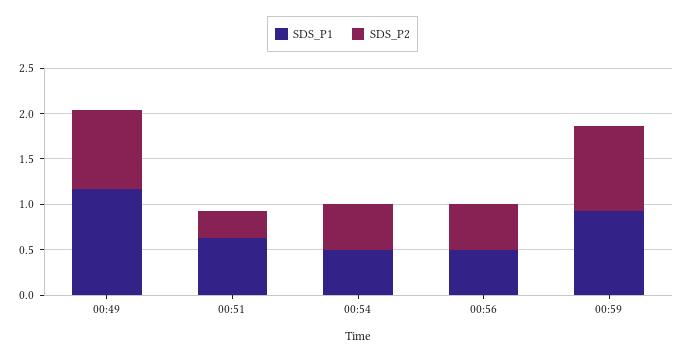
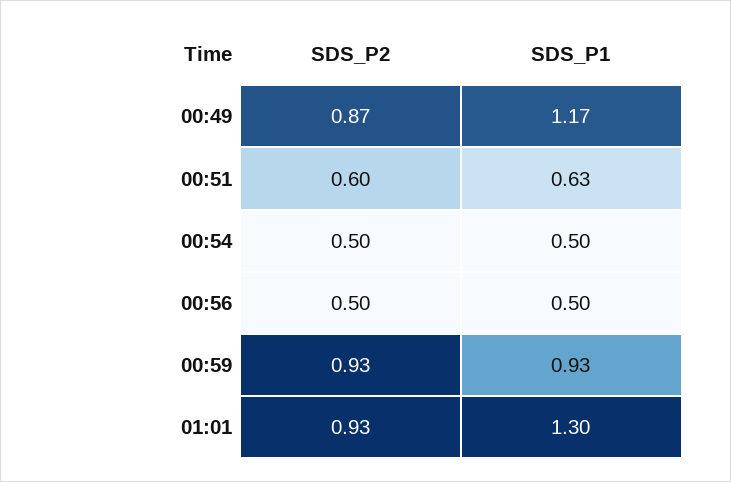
SDS_P2, 00:51: 0.3 -> 0.6
SDS_P2, 01:01: none -> 0.93
SDS_P1, 01:01: none -> 1.3

